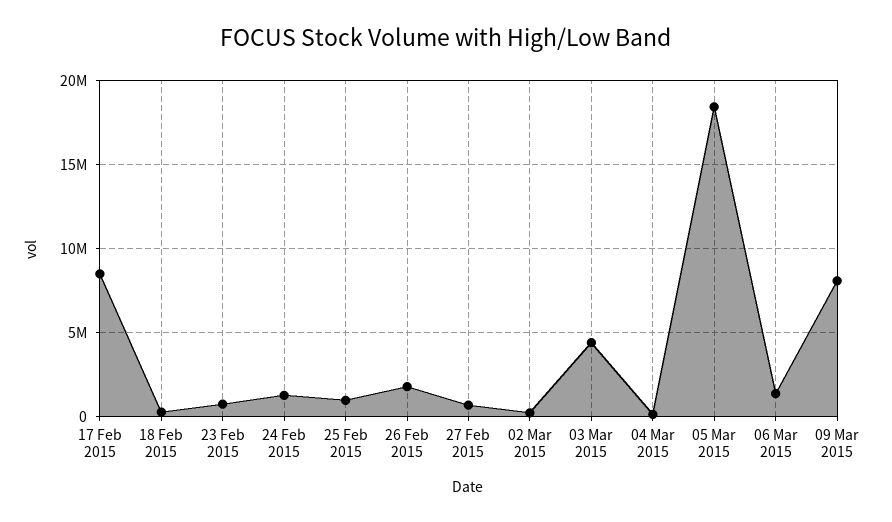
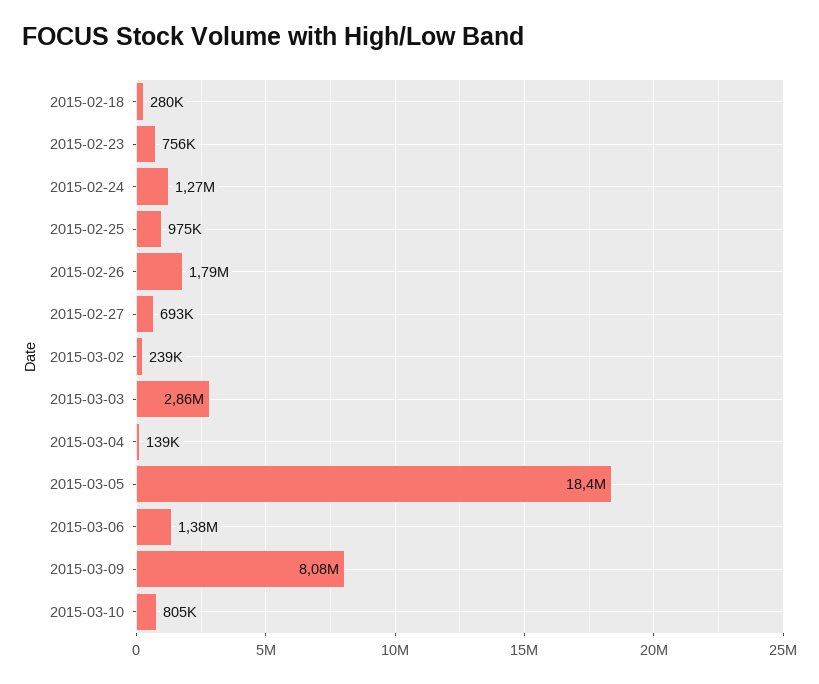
17 Feb 2015: 8500000 -> none
03 Mar 2015: 4500000 -> 2860000
2015-03-10: none -> 805000

